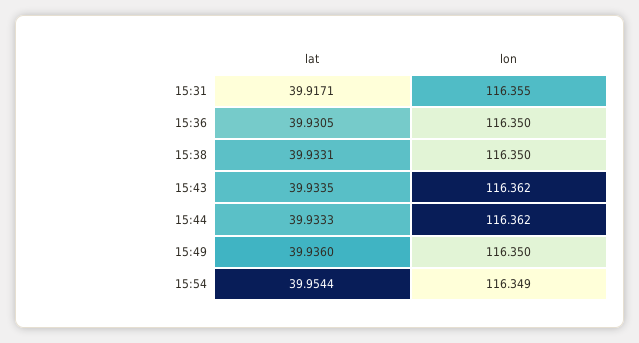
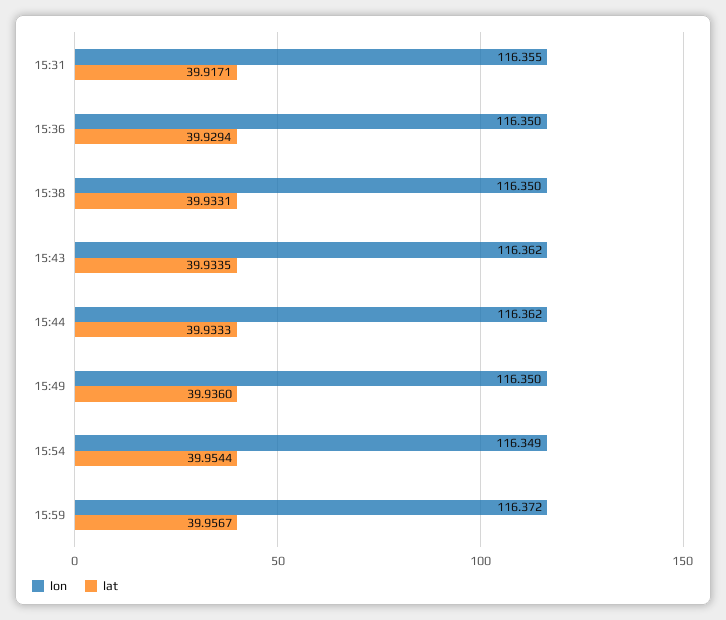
lat, 15:36: 39.9305 -> 39.9294
lon, 15:59: none -> 116.372
lat, 15:59: none -> 39.9567

